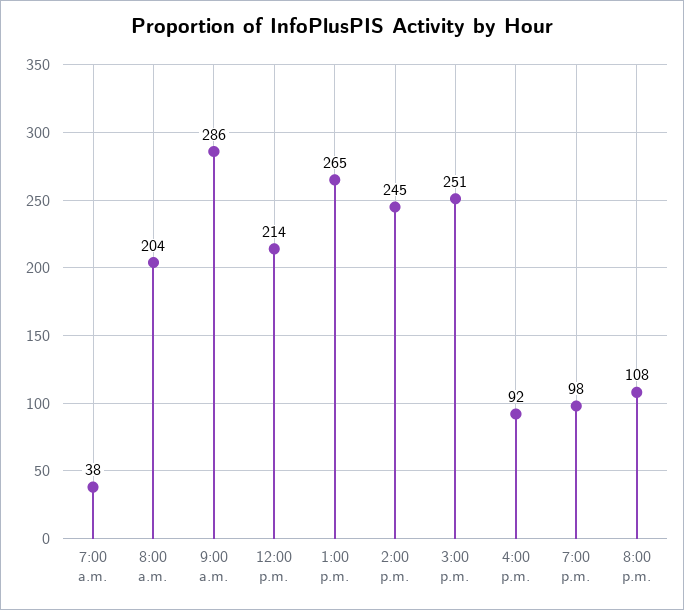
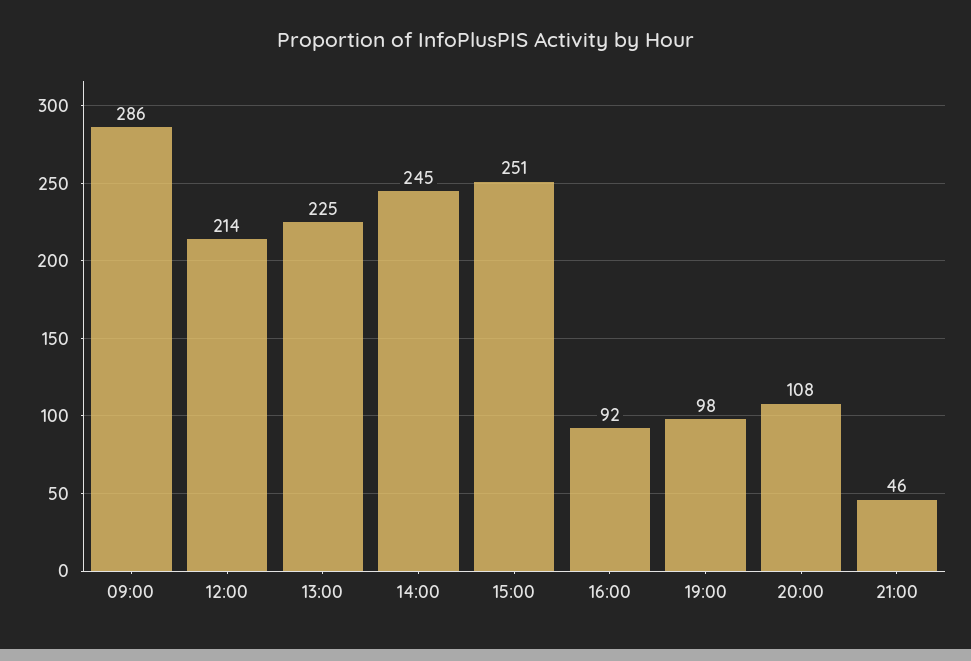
7:00 a.m.: 38 -> none
8:00 a.m.: 204 -> none
1:00 p.m.: 265 -> 225
21:00: none -> 46

